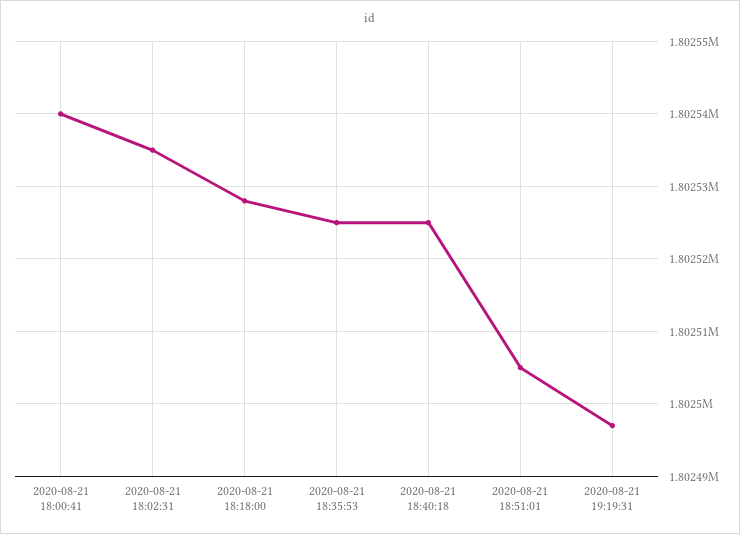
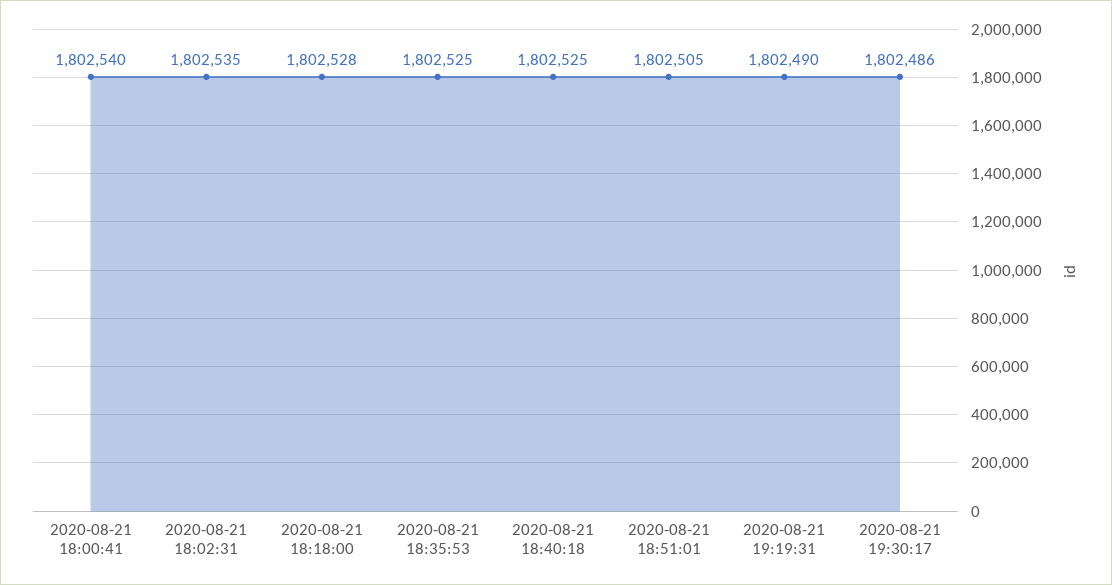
2020-08-21 19:19:31: 1802497 -> 1802490
2020-08-21 19:30:17: none -> 1802486

